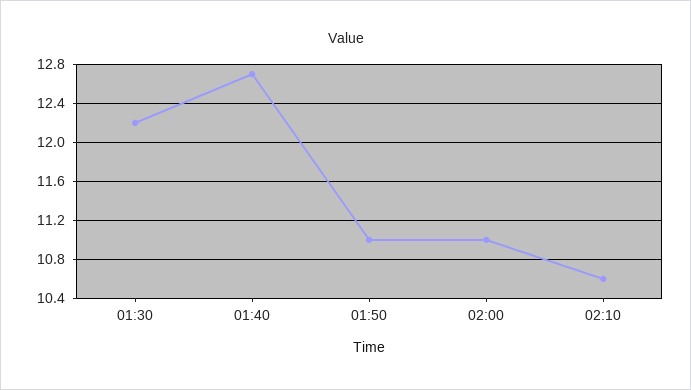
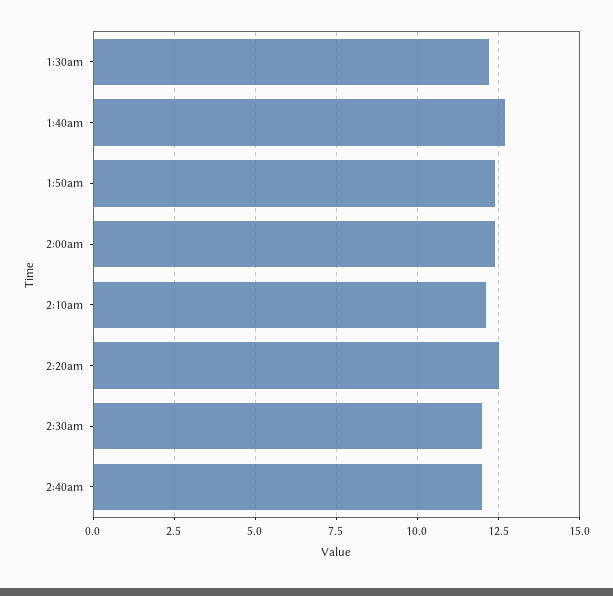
01:50: 11 -> 12.5
02:00: 11 -> 12.5
02:10: 10.6 -> 12
2:20am: none -> 12.5
2:30am: none -> 12
2:40am: none -> 12

